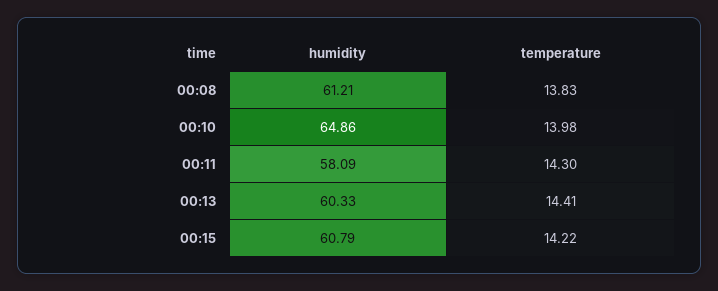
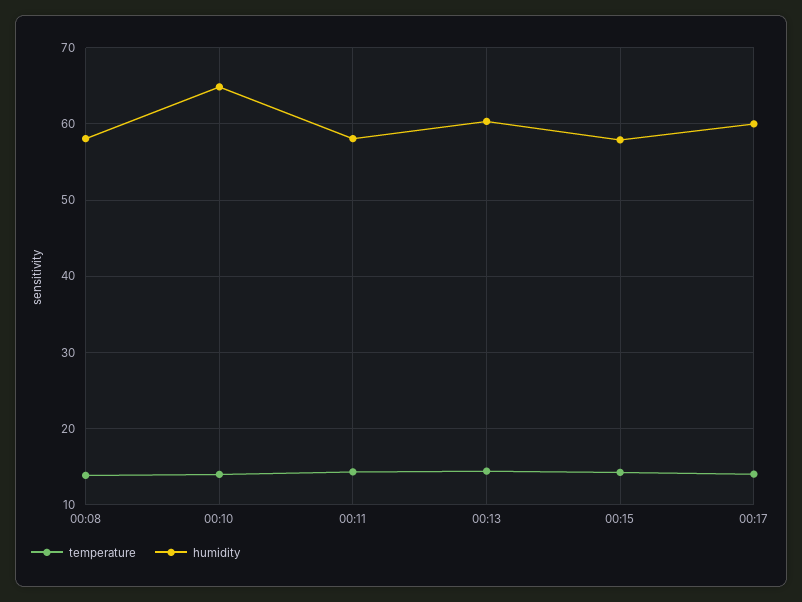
humidity, 00:08: 61.21 -> 58
humidity, 00:15: 60.79 -> 58
temperature, 00:17: none -> 14
humidity, 00:17: none -> 60

